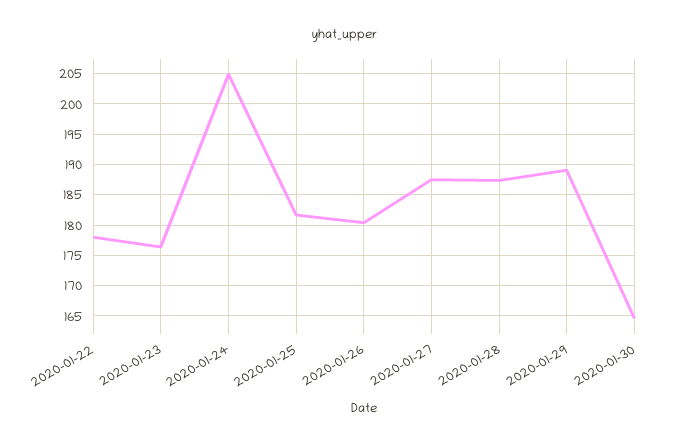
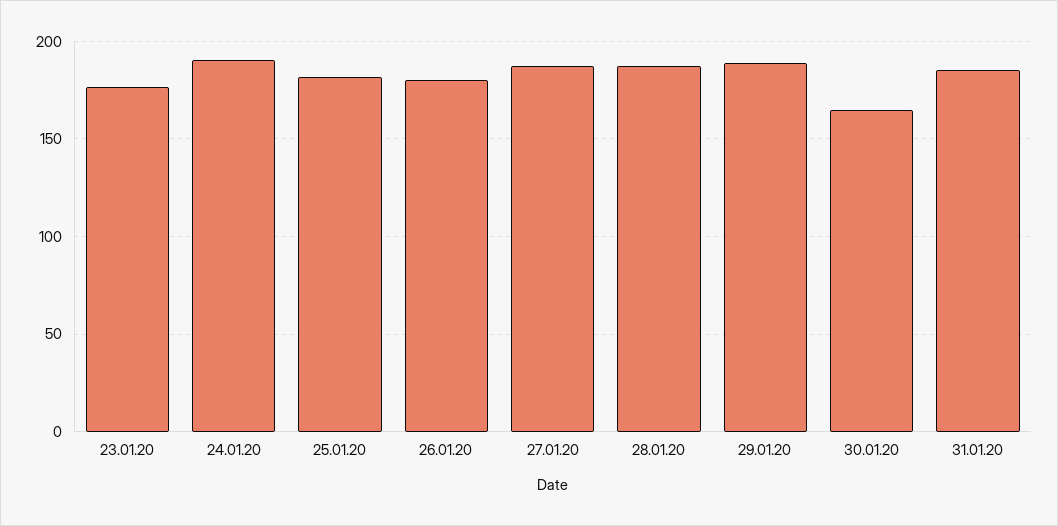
2020-01-22: 178 -> none
2020-01-24: 205 -> 190
31.01.20: none -> 185

